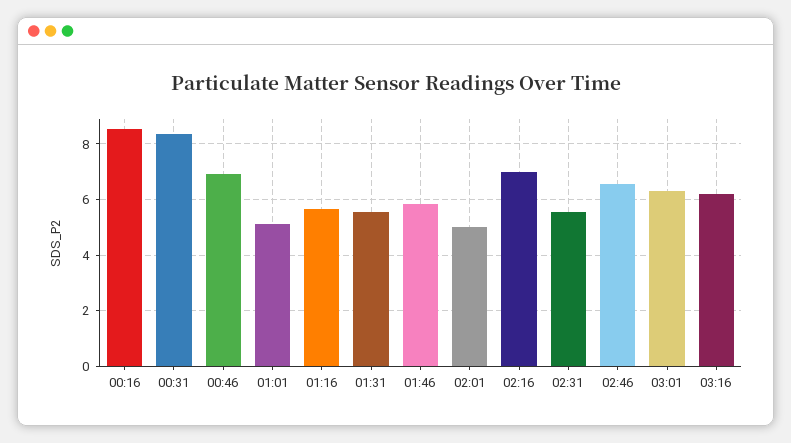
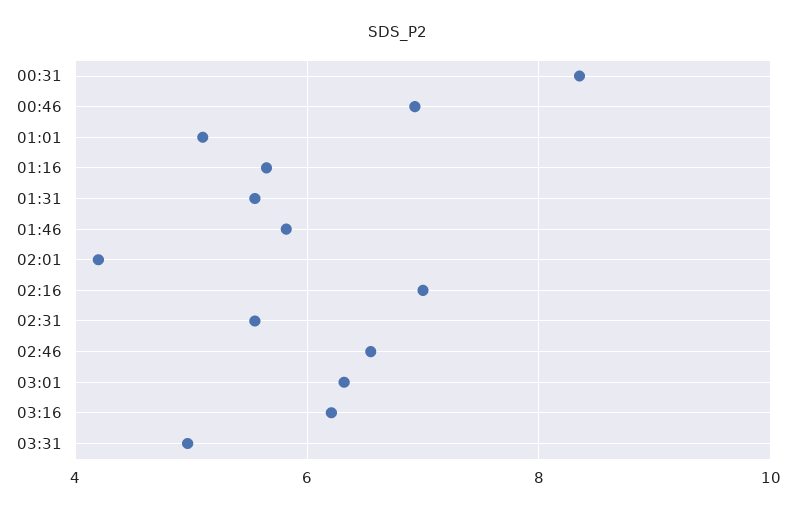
00:16: 8.5 -> none
02:01: 5 -> 4.2
03:31: none -> 5

